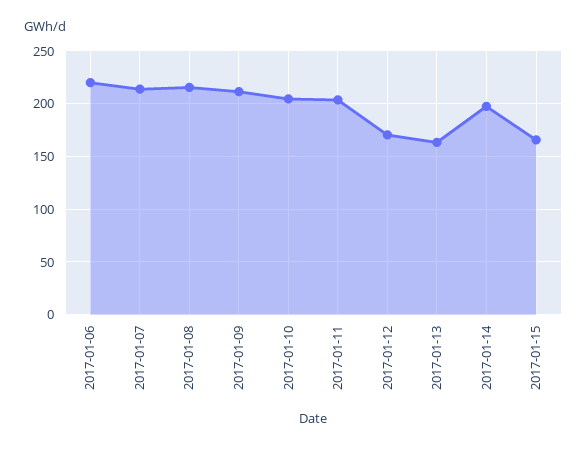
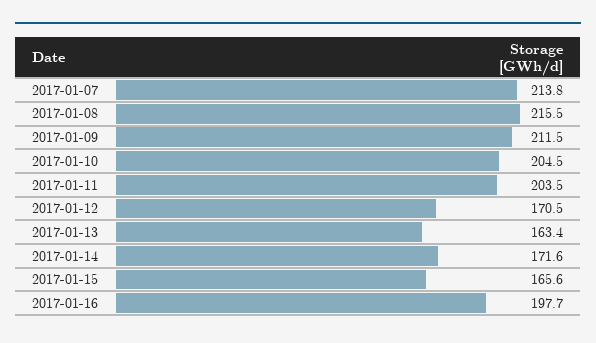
2017-01-06: 220 -> none
2017-01-14: 200 -> 171.6
2017-01-16: none -> 197.7

